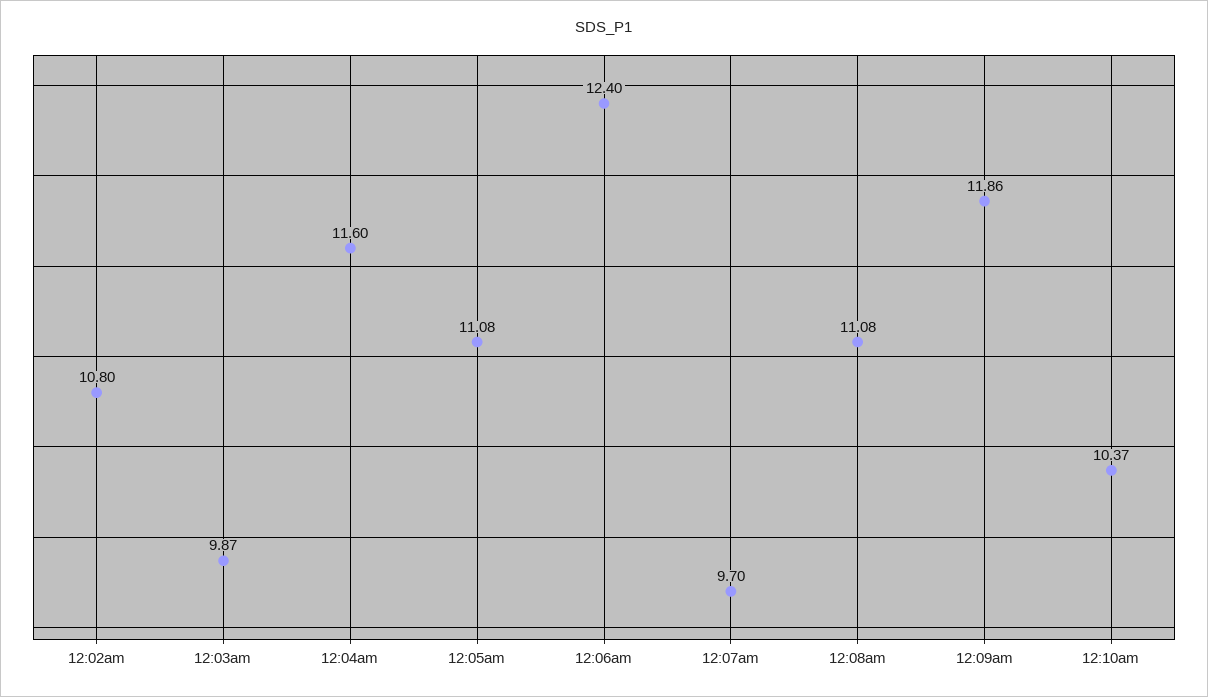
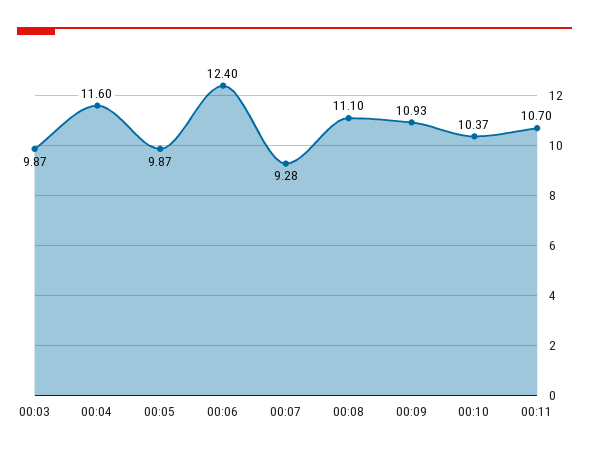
12:02am: 10.8 -> none
12:05am: 11.08 -> 9.87
12:07am: 9.7 -> 9.28
12:08am: 11.08 -> 11.1
12:09am: 11.86 -> 10.93
00:11: none -> 10.7

